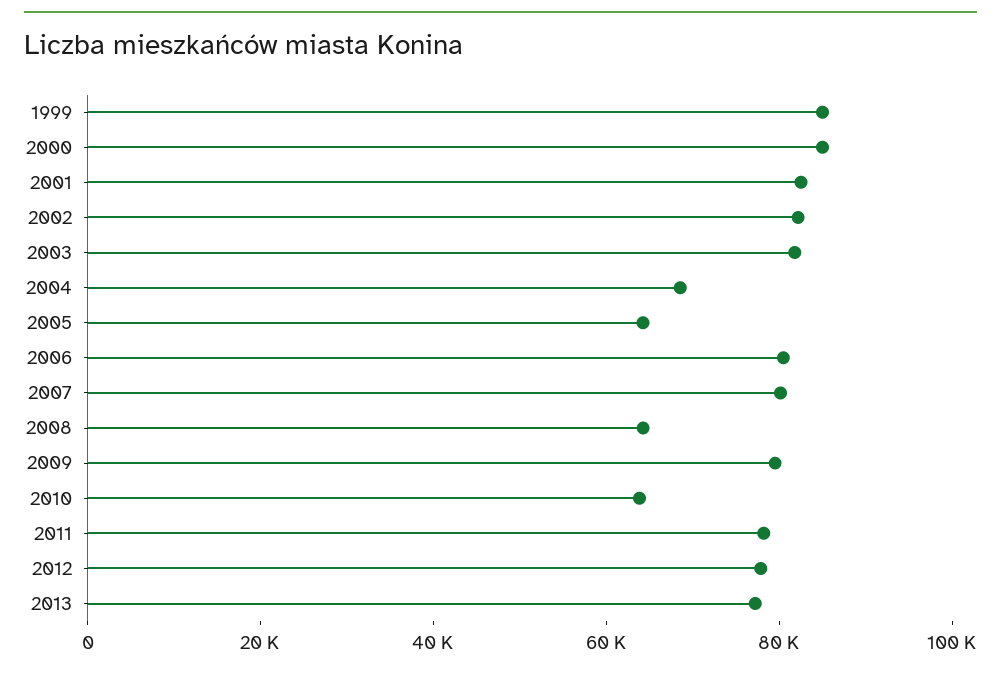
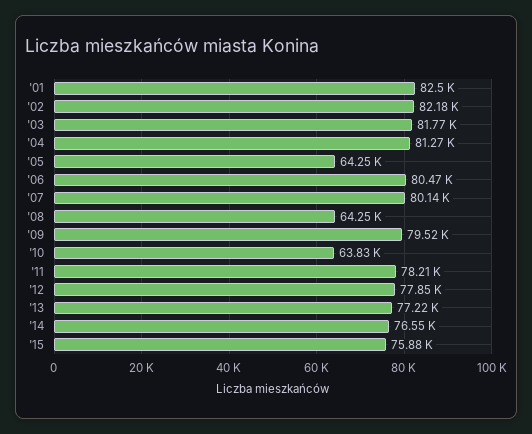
1999: 85000 -> none
2000: 85000 -> none
2004: 70000 -> 81270
'14: none -> 76550
'15: none -> 75880

